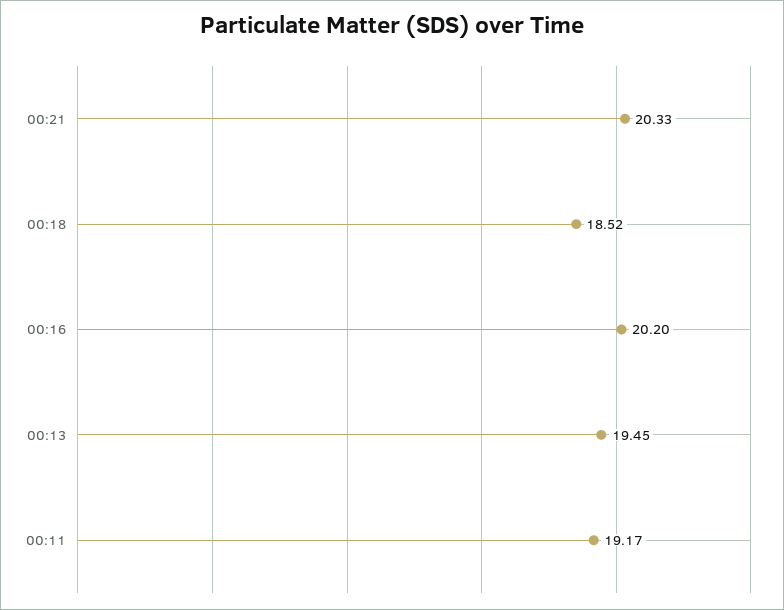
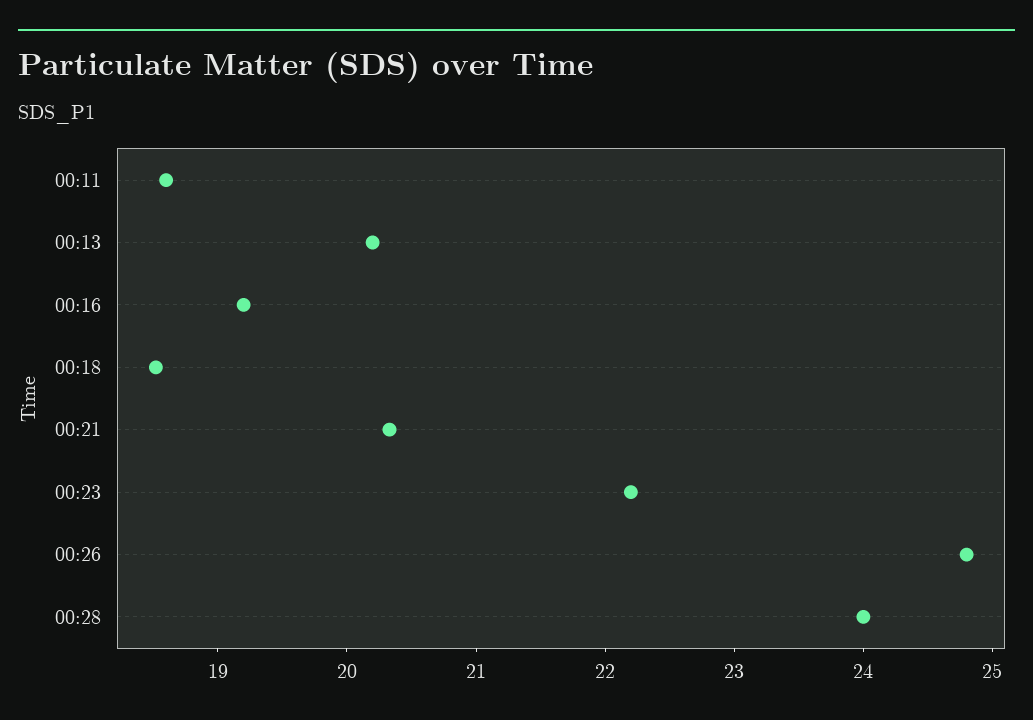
00:16: 20.2 -> 19.2
00:13: 19.45 -> 20.2
00:11: 19.17 -> 18.6
00:23: none -> 22.2
00:26: none -> 24.8
00:28: none -> 24

